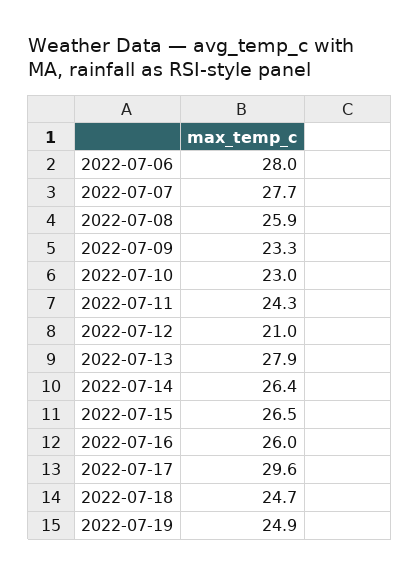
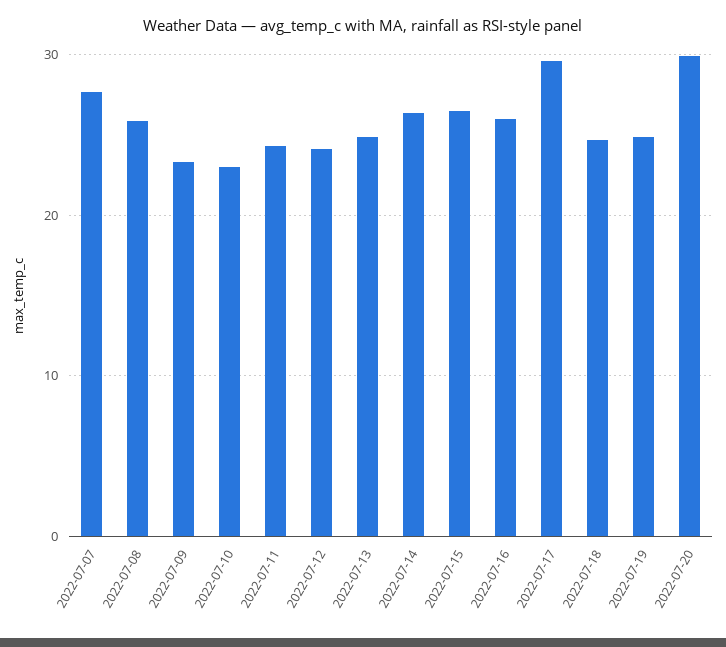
2022-07-06: 28 -> none
2022-07-12: 21 -> 24
2022-07-13: 27.9 -> 25
2022-07-20: none -> 30

